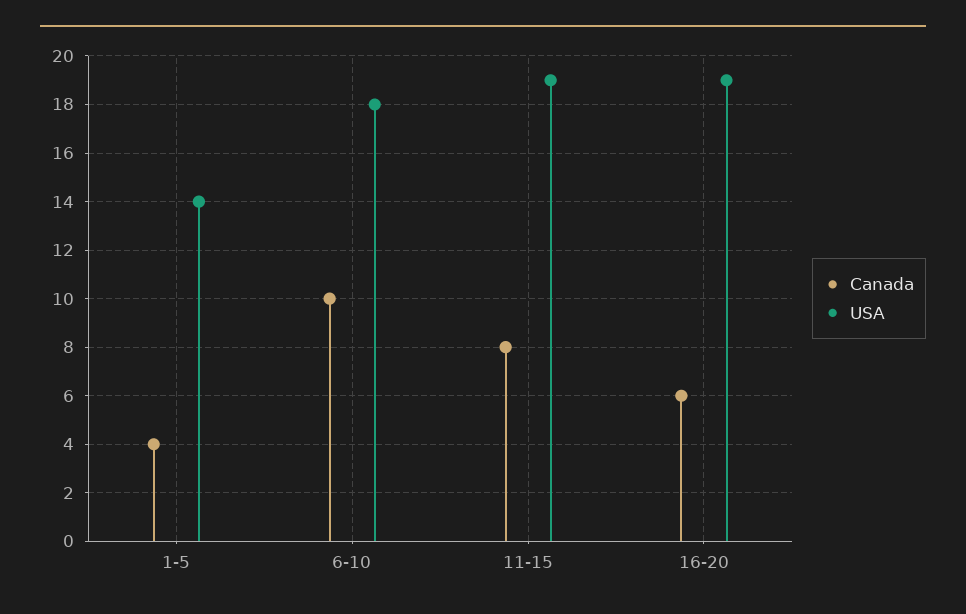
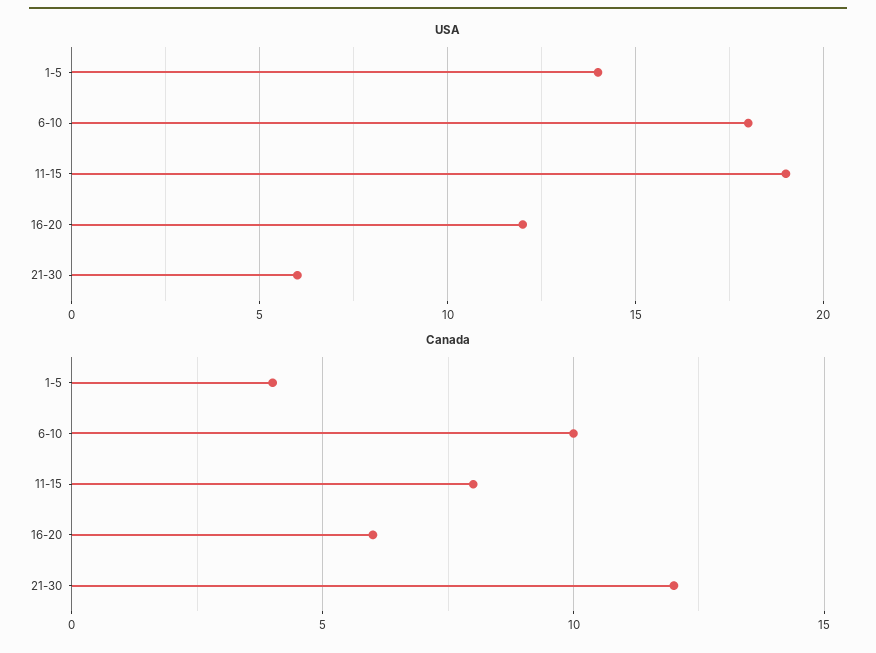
USA, 16-20: 19 -> 12
USA, 21-30: none -> 6
Canada, 21-30: none -> 12

